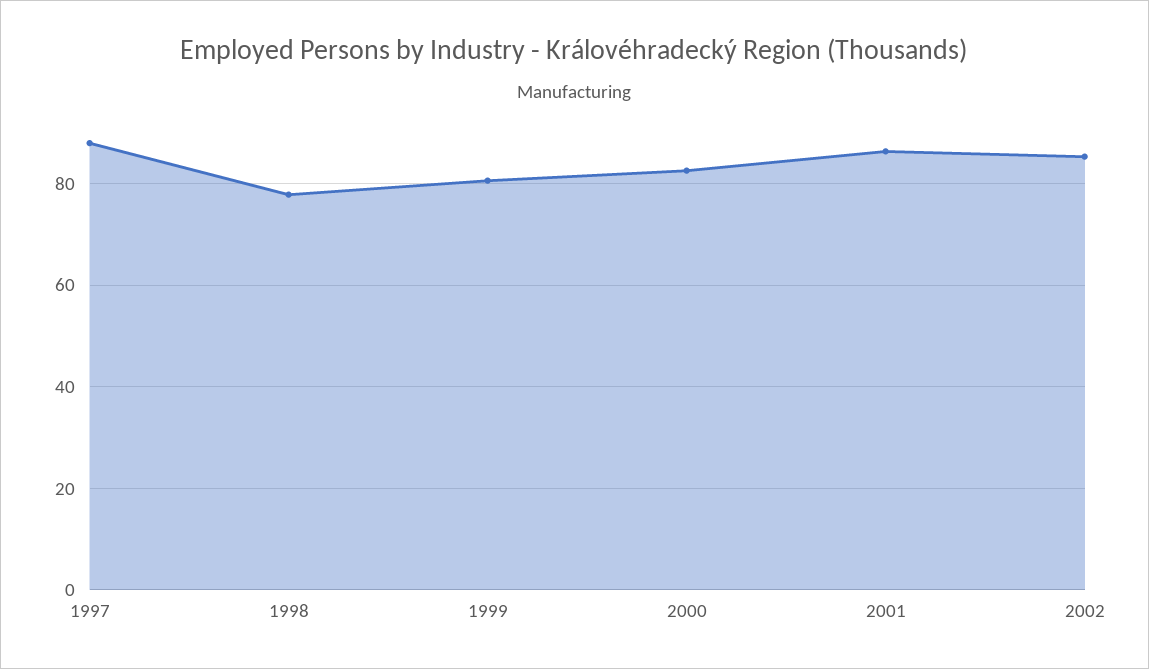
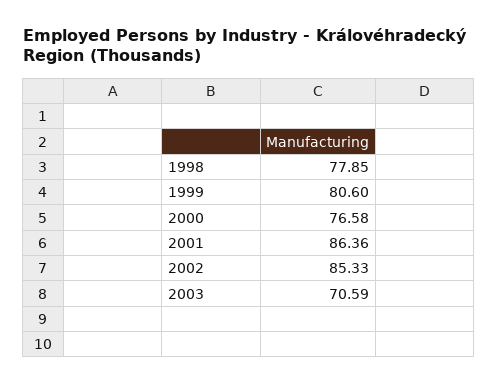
1997: 88 -> none
2000: 82 -> 76.58
2003: none -> 70.59

